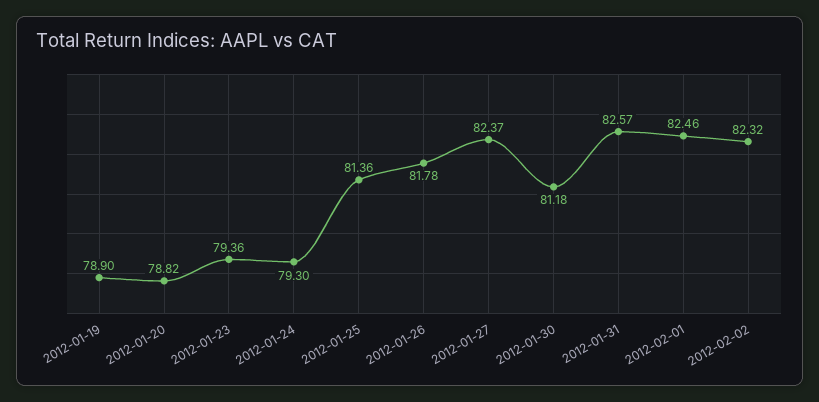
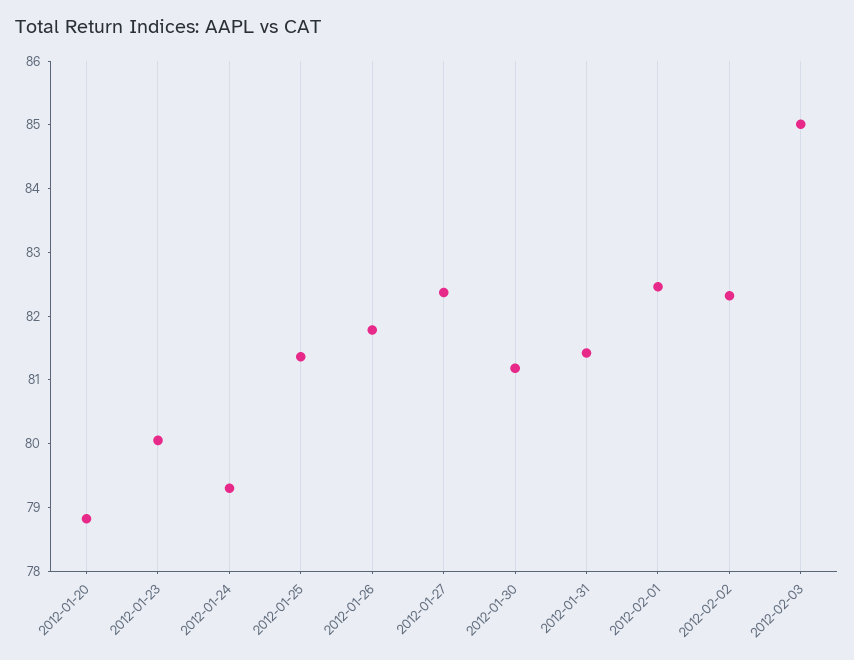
2012-01-19: 78.9 -> none
2012-01-23: 79.36 -> 80
2012-01-31: 82.57 -> 81.4
2012-02-03: none -> 85

